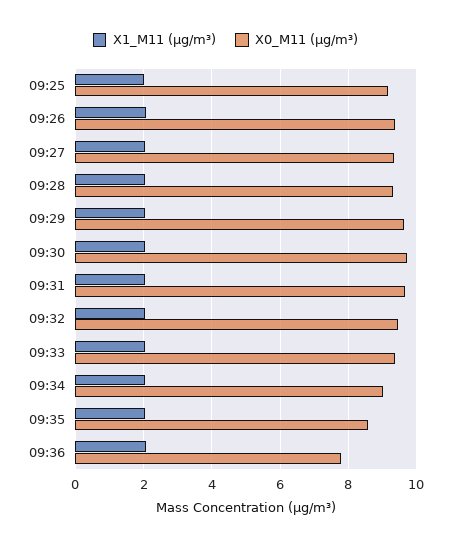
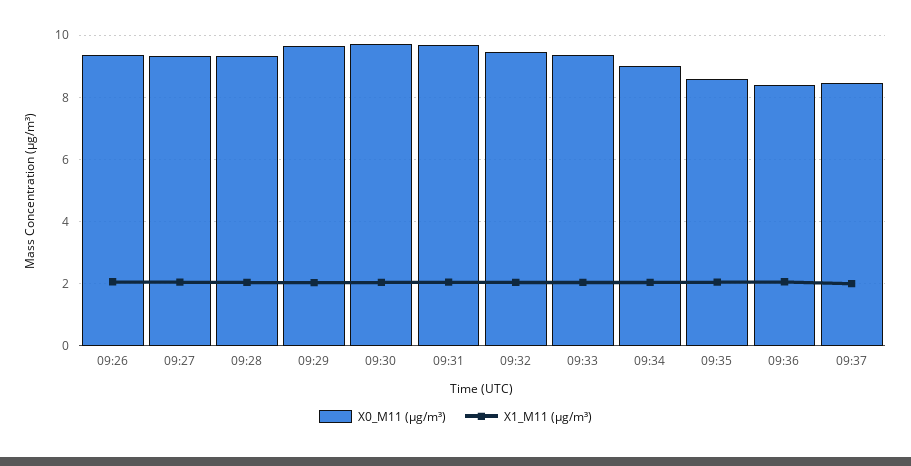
X1_M11 (μg/m³), 09:25: 2 -> none
X0_M11 (μg/m³), 09:25: 9.2 -> none
X0_M11 (μg/m³), 09:36: 7.8 -> 8.4
X0_M11 (μg/m³), 09:37: none -> 8.4
X1_M11 (μg/m³), 09:37: none -> 2

